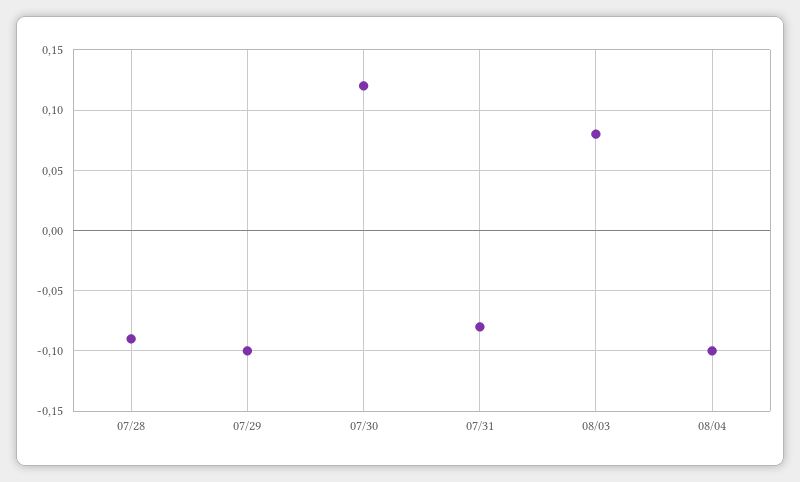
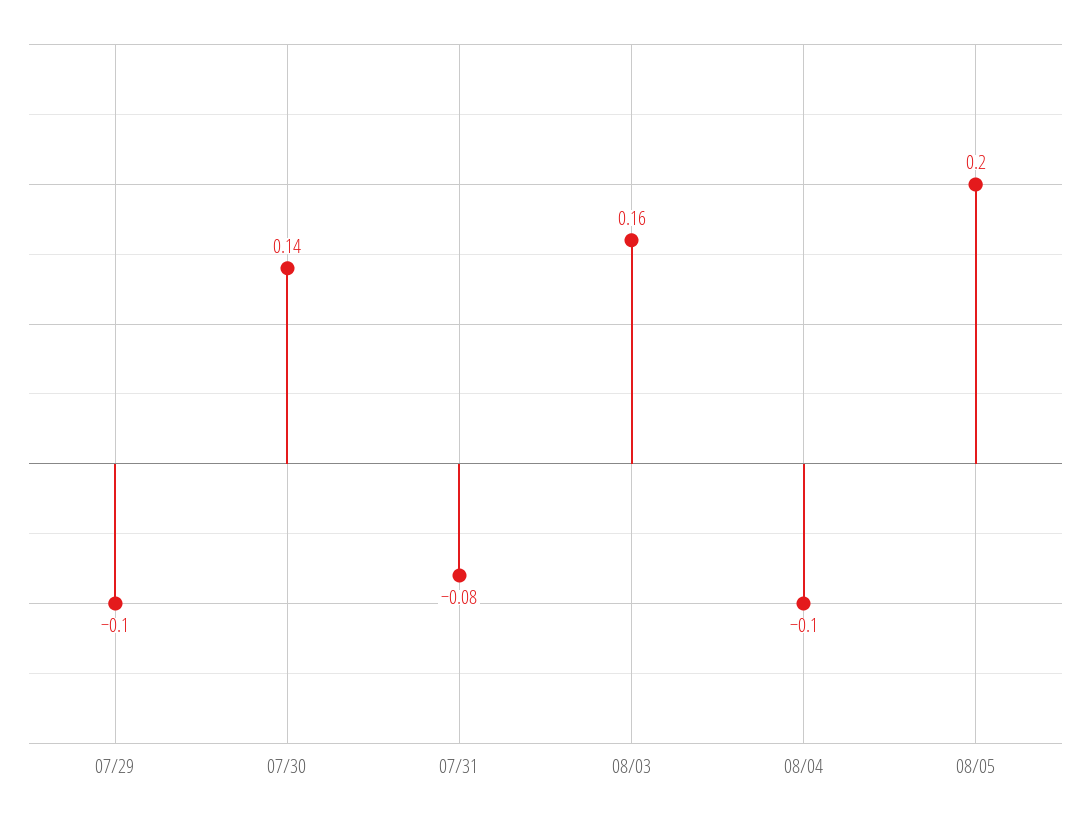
07/28: -0.09 -> none
07/30: 0.12 -> 0.14
08/03: 0.08 -> 0.16
08/05: none -> 0.2

